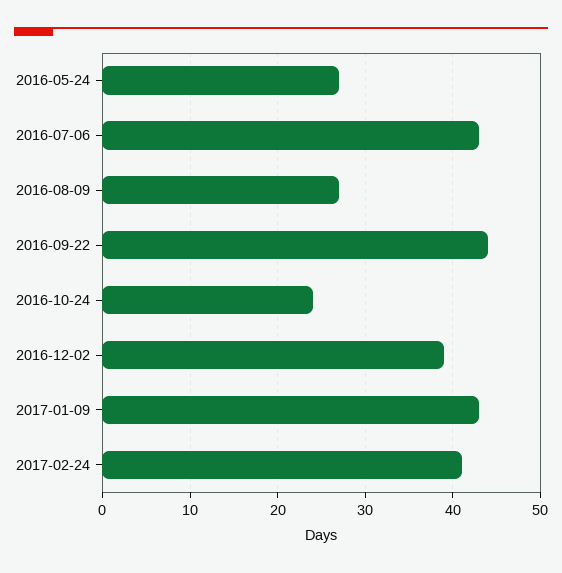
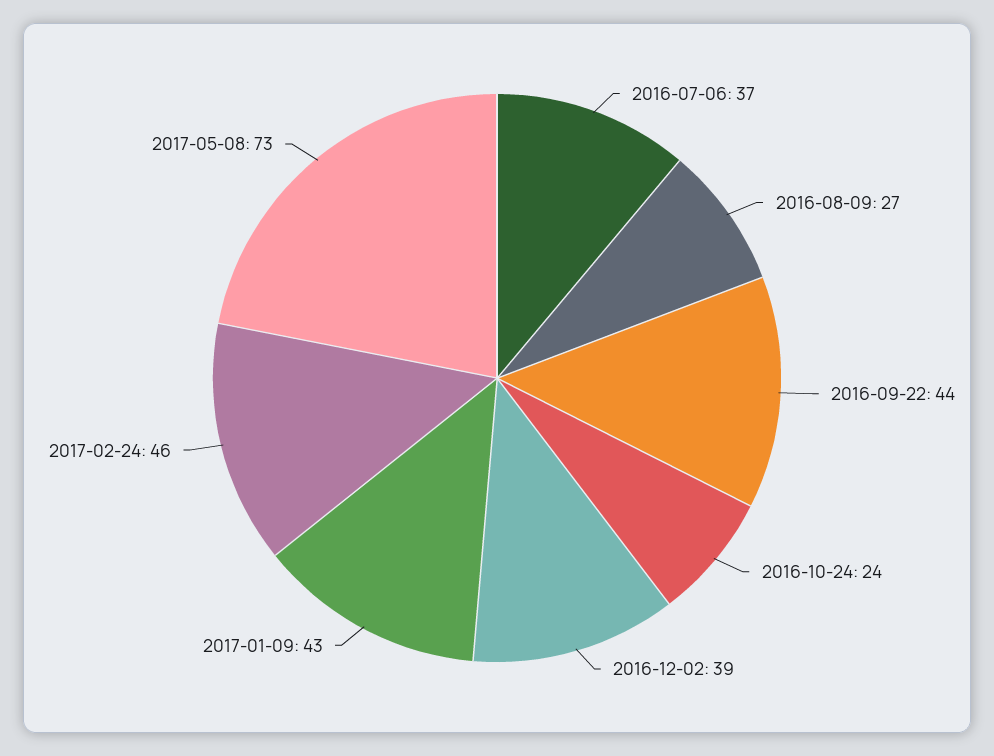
2016-05-24: 27 -> none
2016-07-06: 43 -> 37
2017-02-24: 41 -> 46
2017-05-08: none -> 73

